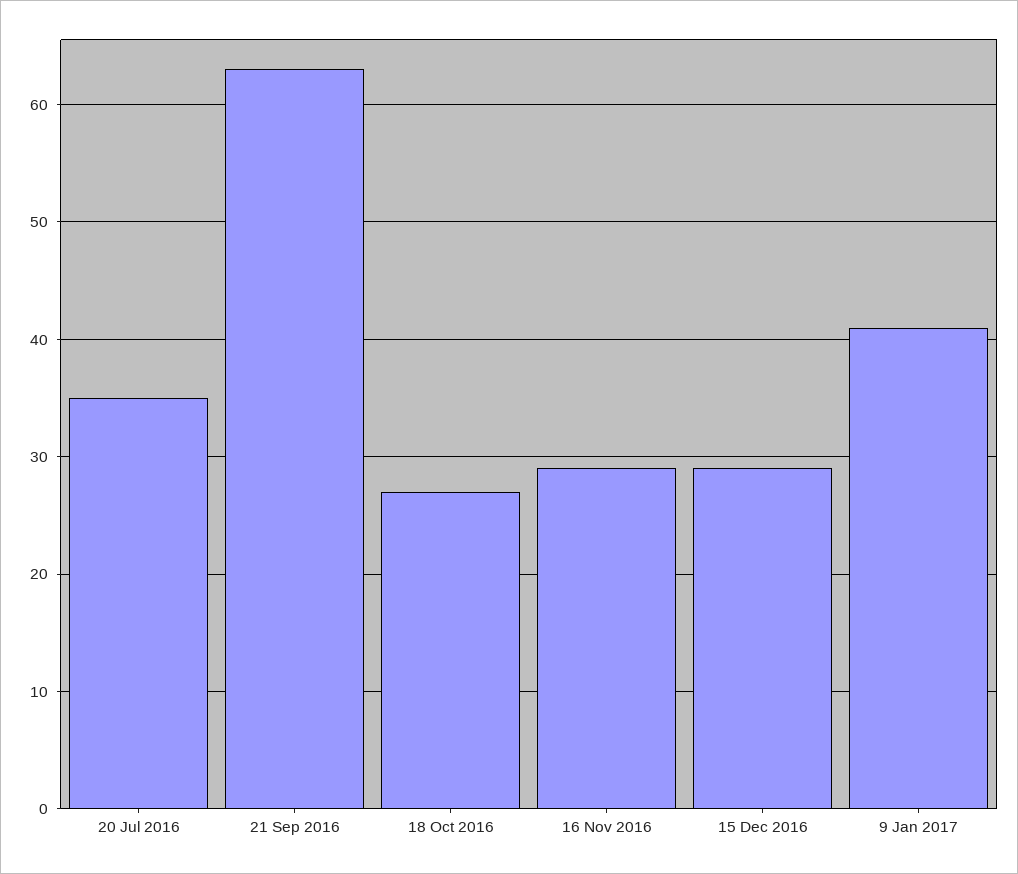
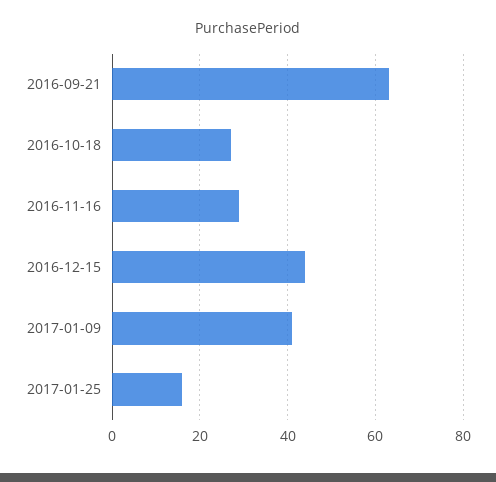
20 Jul 2016: 35 -> none
15 Dec 2016: 29 -> 45
2017-01-25: none -> 15

